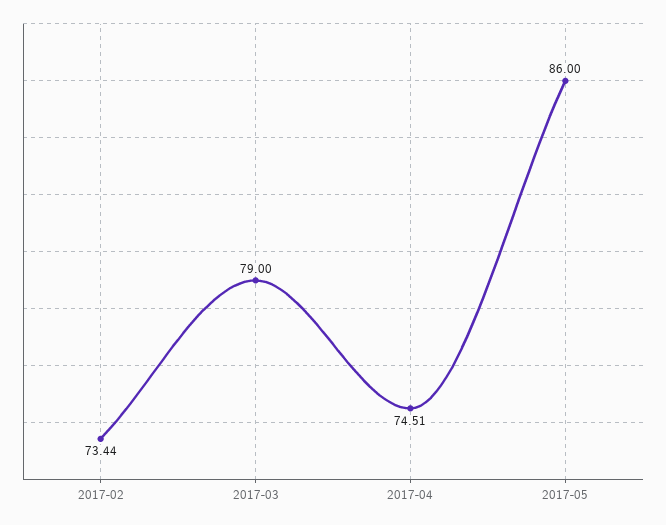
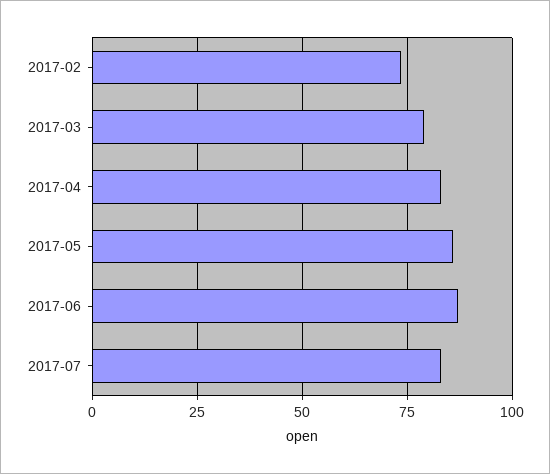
2017-04: 74.51 -> 82.5
2017-06: none -> 87.5
2017-07: none -> 82.5

